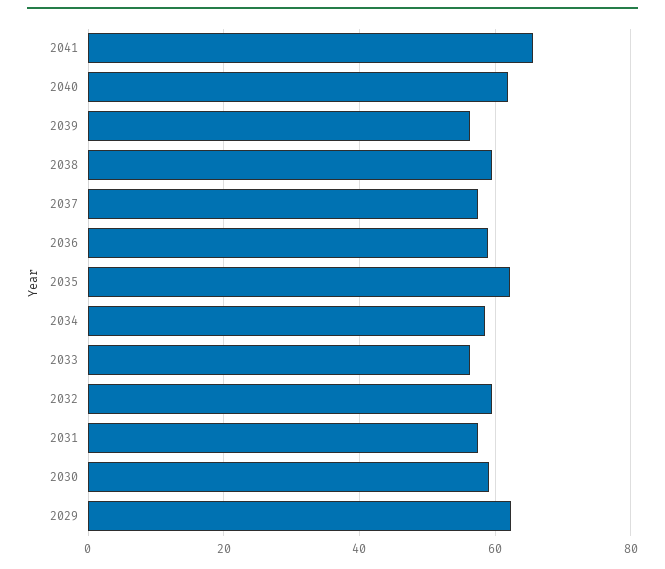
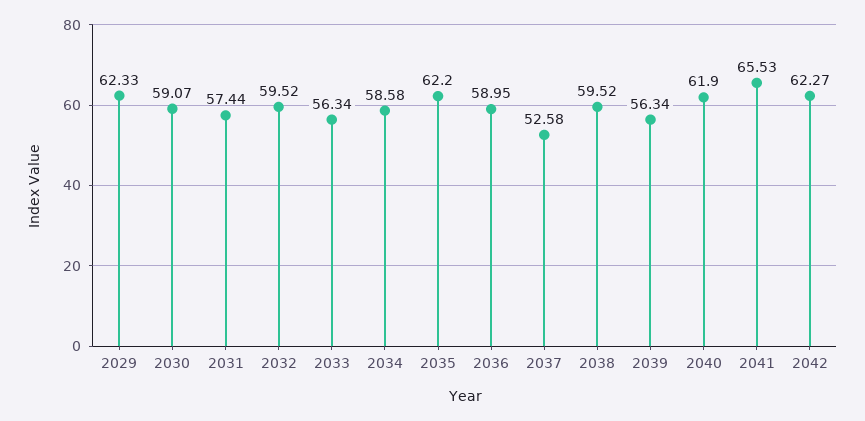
2037: 58 -> 52.58
2042: none -> 62.27

